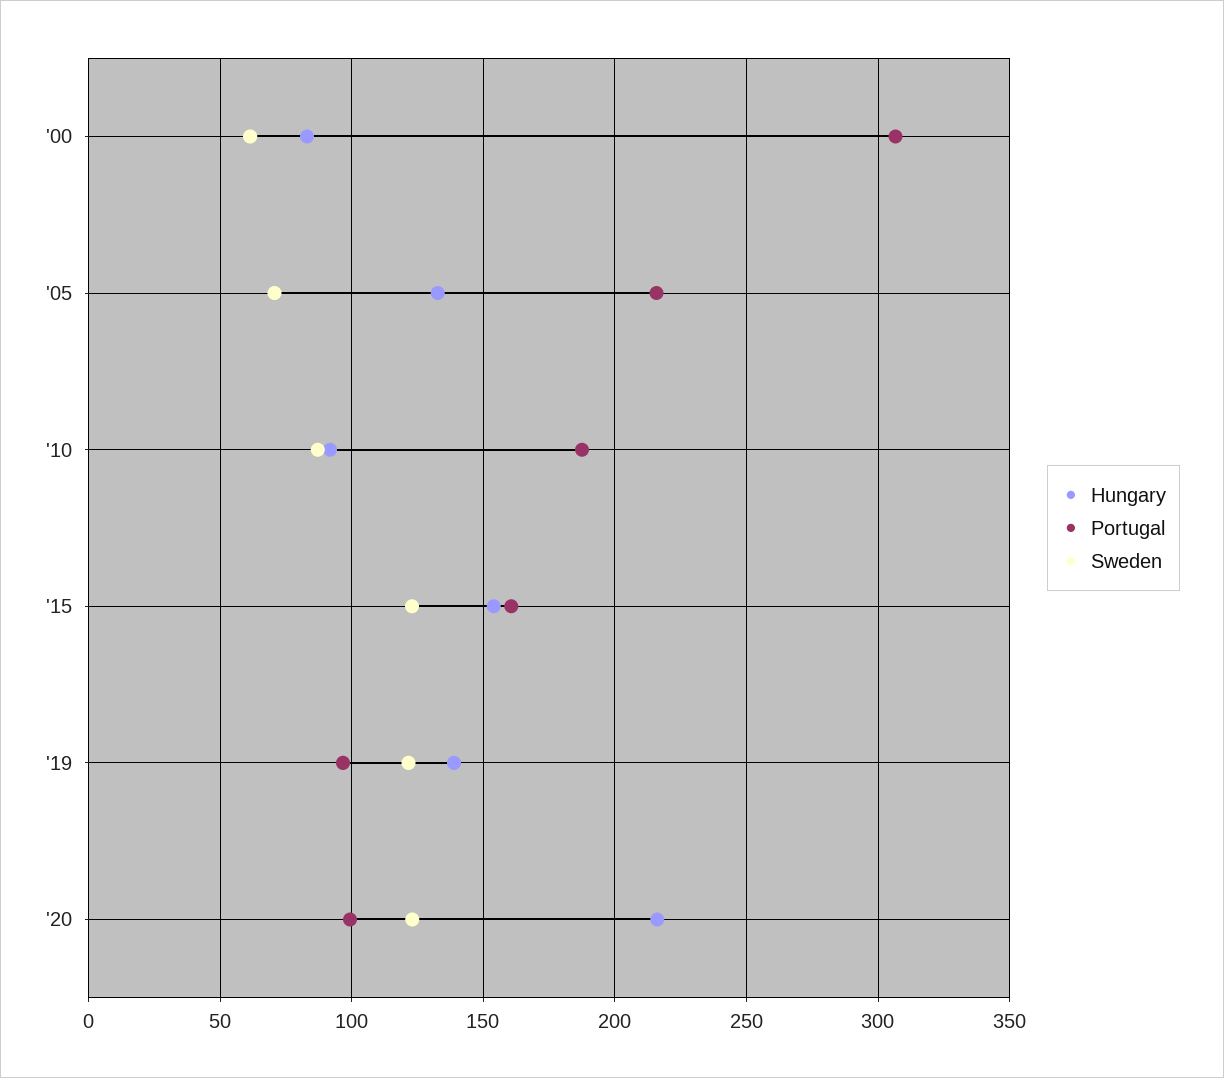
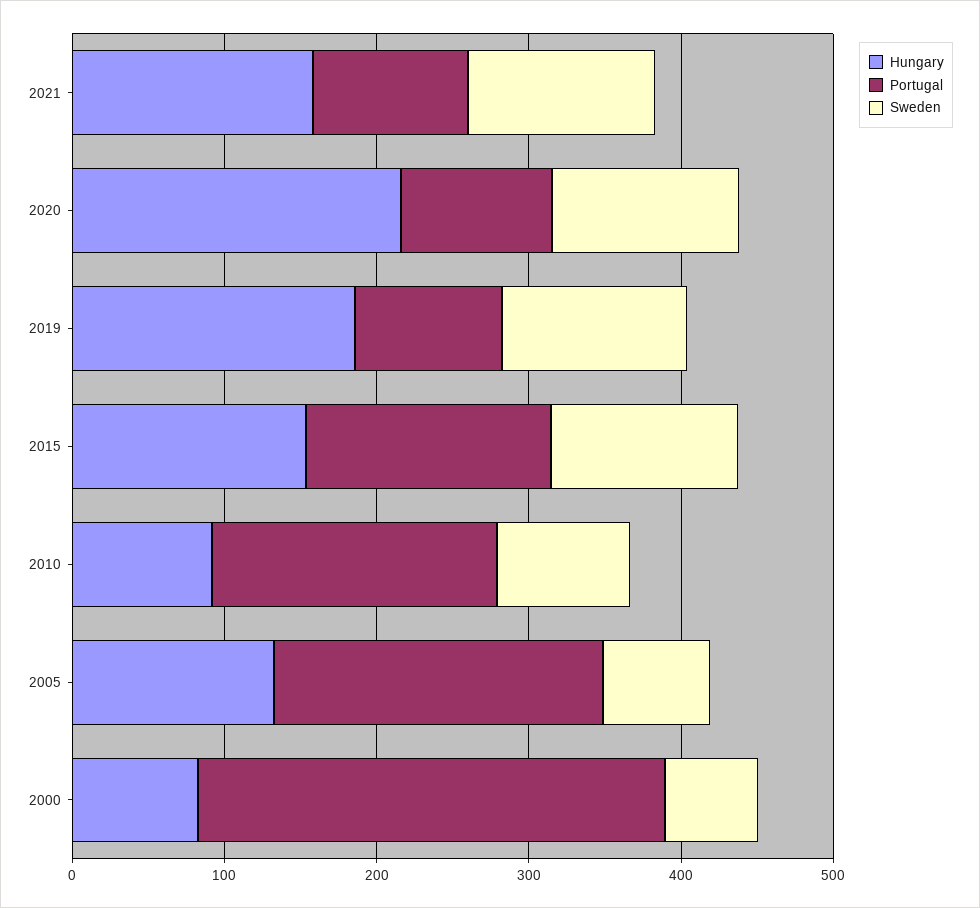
Hungary, '19: 140 -> 180
Hungary, 2021: none -> 160
Portugal, 2021: none -> 100
Sweden, 2021: none -> 120

